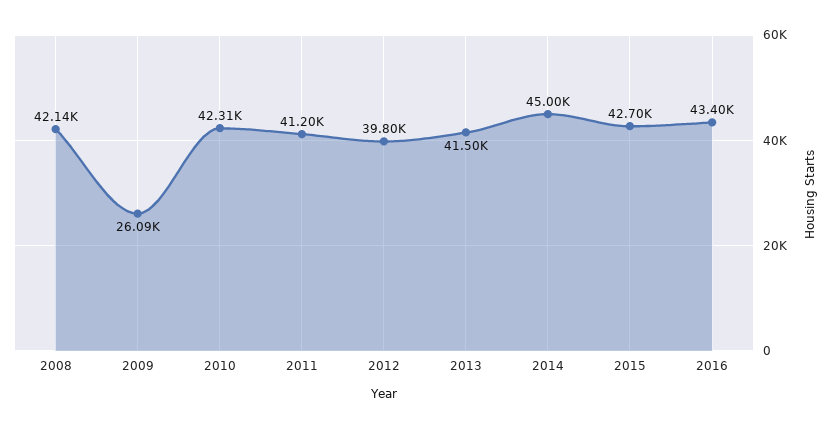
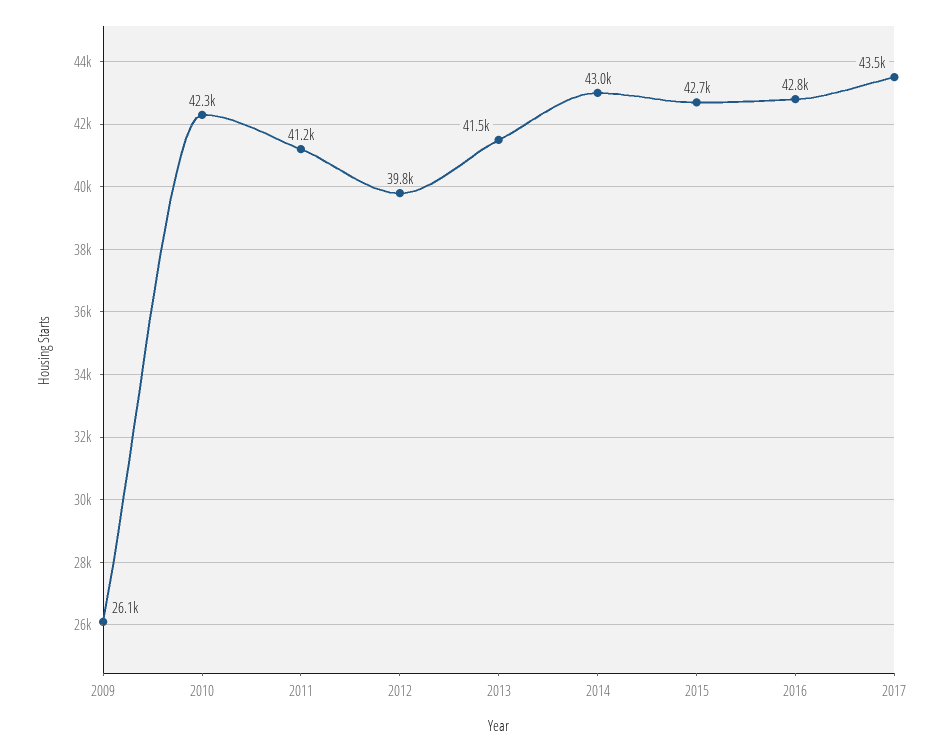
2008: 42140 -> none
2014: 45000 -> 43000
2016: 43400 -> 42800
2017: none -> 43500

